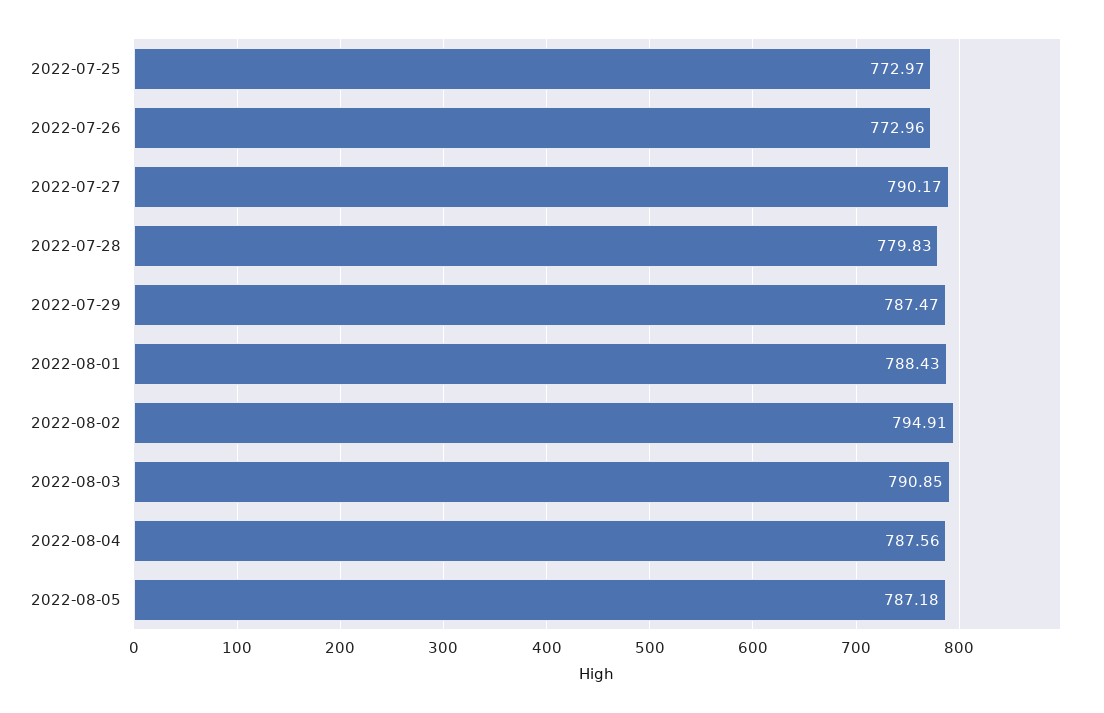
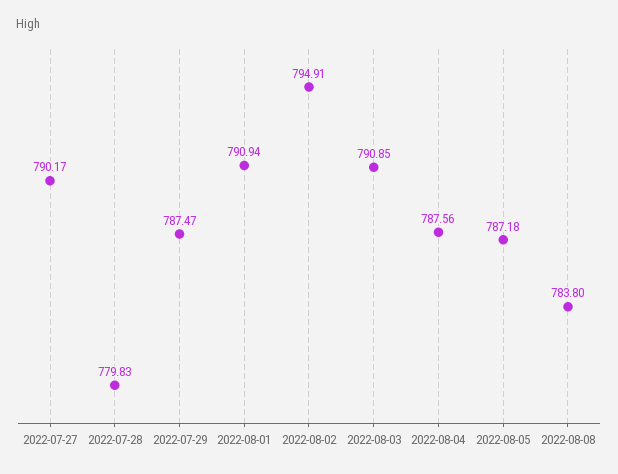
2022-07-25: 772.97 -> none
2022-07-26: 772.96 -> none
2022-08-01: 788.43 -> 790.94
2022-08-08: none -> 783.8

